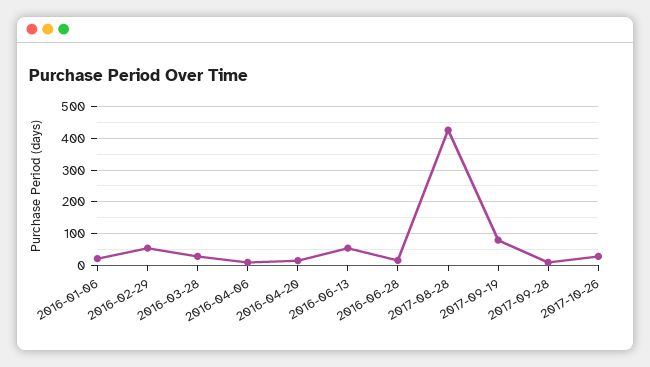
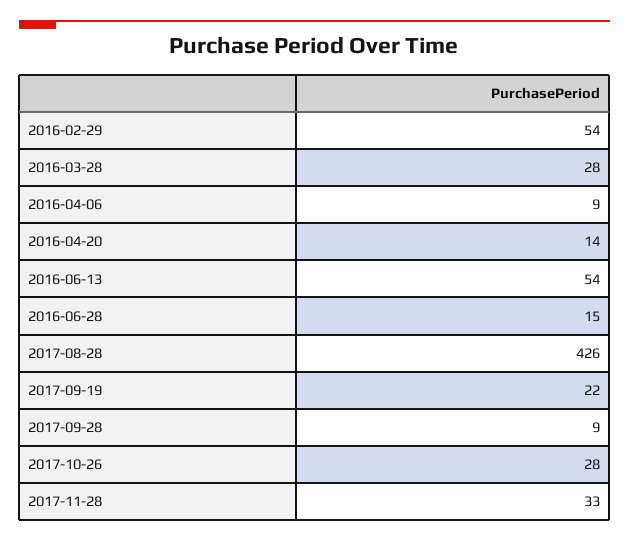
2016-01-06: 20 -> none
2017-09-19: 80 -> 22
2017-11-28: none -> 33

